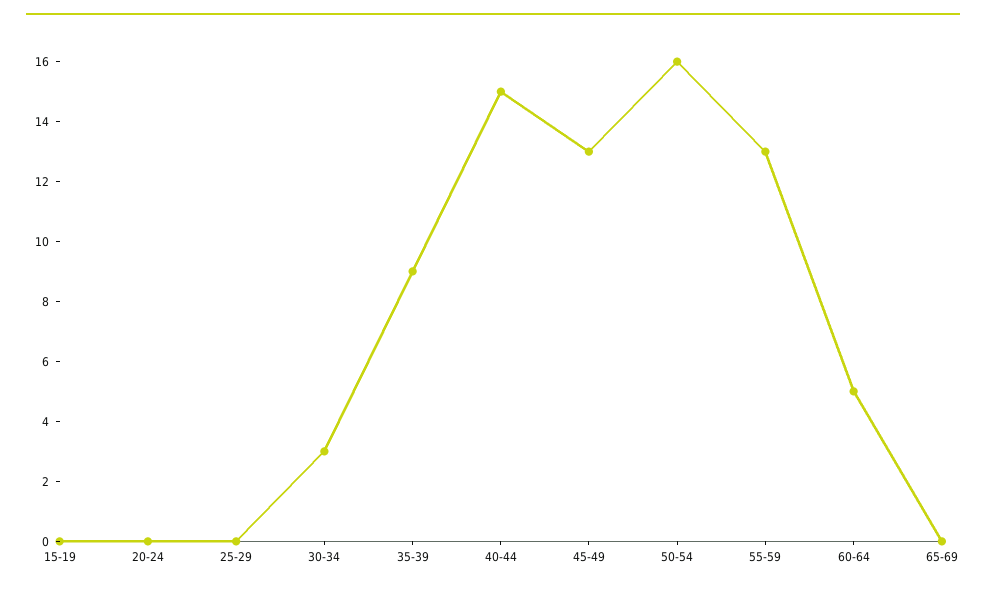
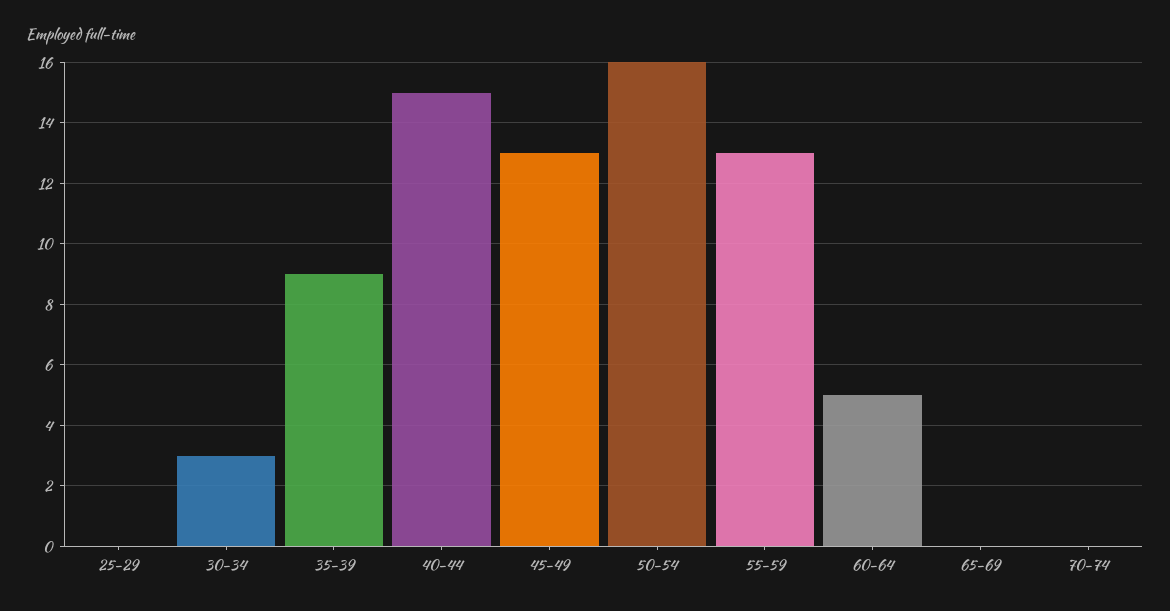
15-19: 0 -> none
20-24: 0 -> none
70-74: none -> 0

